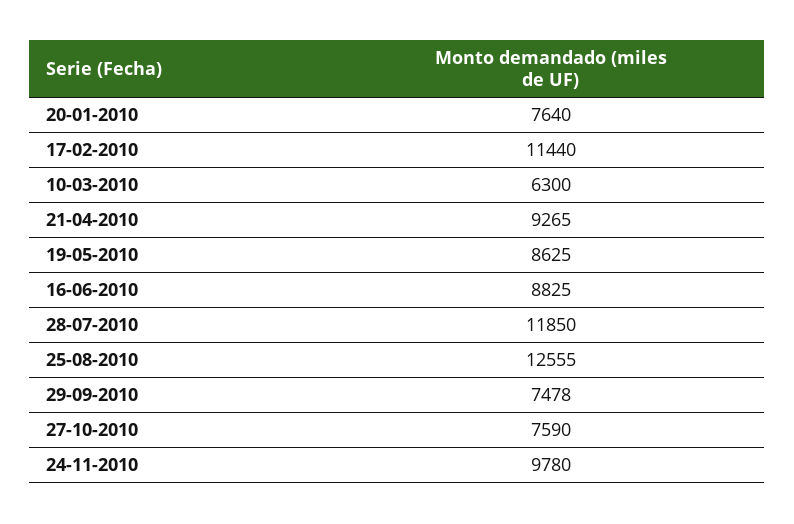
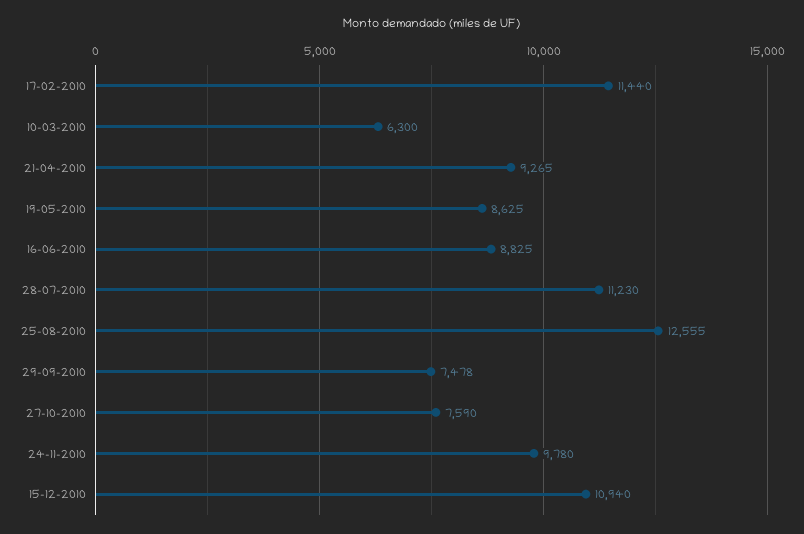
20-01-2010: 7640 -> none
28-07-2010: 11850 -> 11230
15-12-2010: none -> 10940

